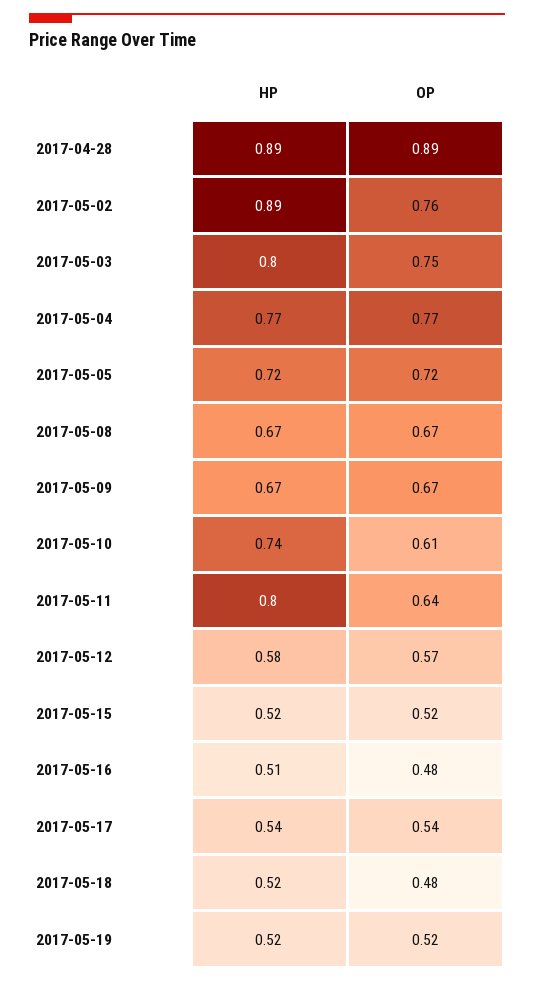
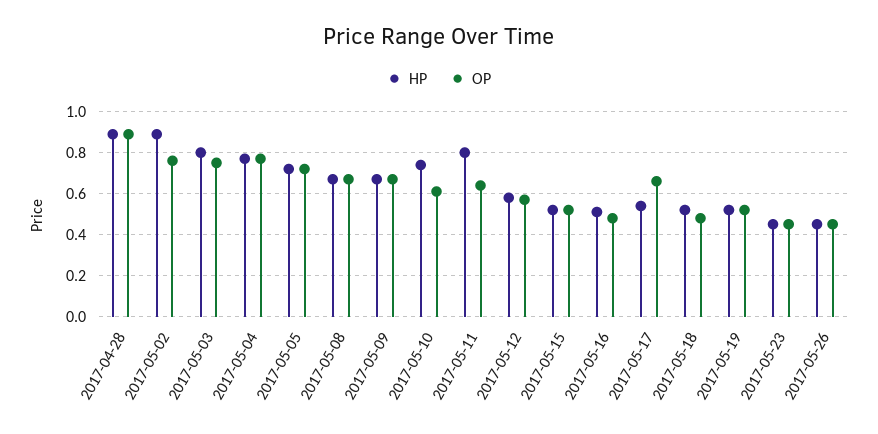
OP, 2017-05-17: 0.54 -> 0.65
HP, 2017-05-23: none -> 0.45
OP, 2017-05-23: none -> 0.45
HP, 2017-05-26: none -> 0.45
OP, 2017-05-26: none -> 0.45

